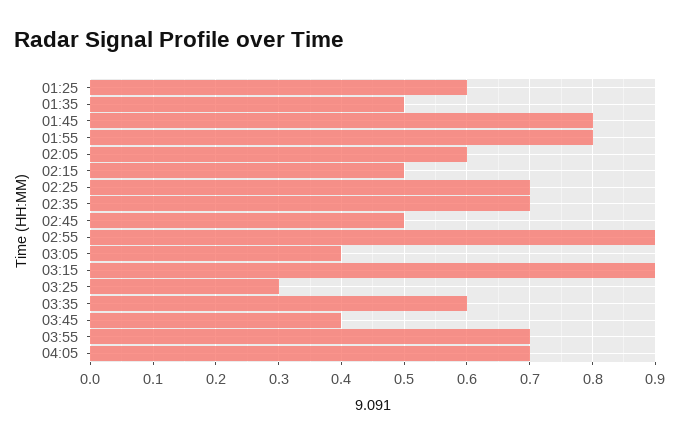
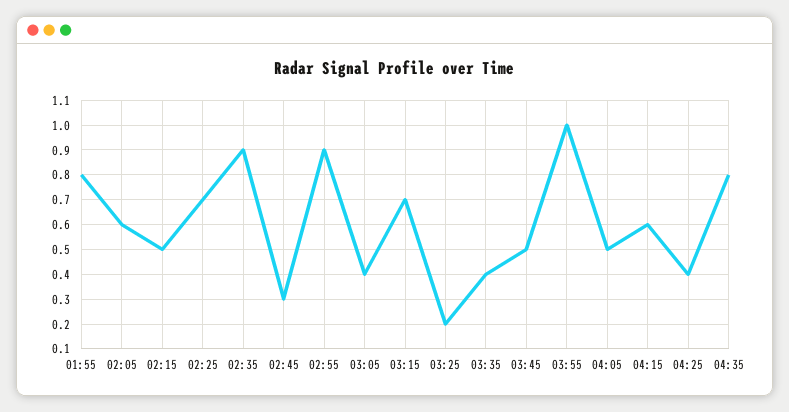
01:25: 0.6 -> none
01:35: 0.5 -> none
01:45: 0.8 -> none
02:35: 0.7 -> 0.9
02:45: 0.5 -> 0.3
03:15: 0.9 -> 0.7
03:25: 0.3 -> 0.2
03:35: 0.6 -> 0.4
03:45: 0.4 -> 0.5
03:55: 0.7 -> 1
04:05: 0.7 -> 0.5
04:15: none -> 0.6
04:25: none -> 0.4
04:35: none -> 0.8

